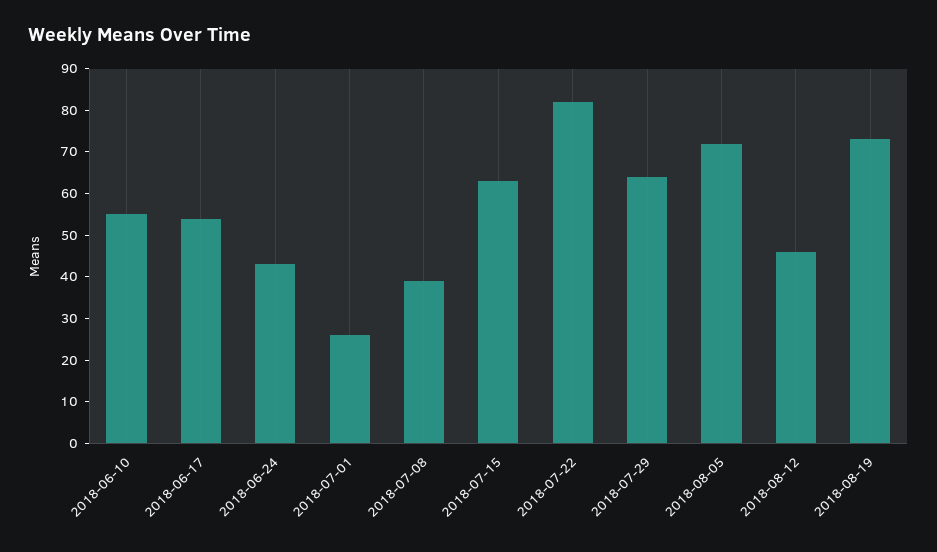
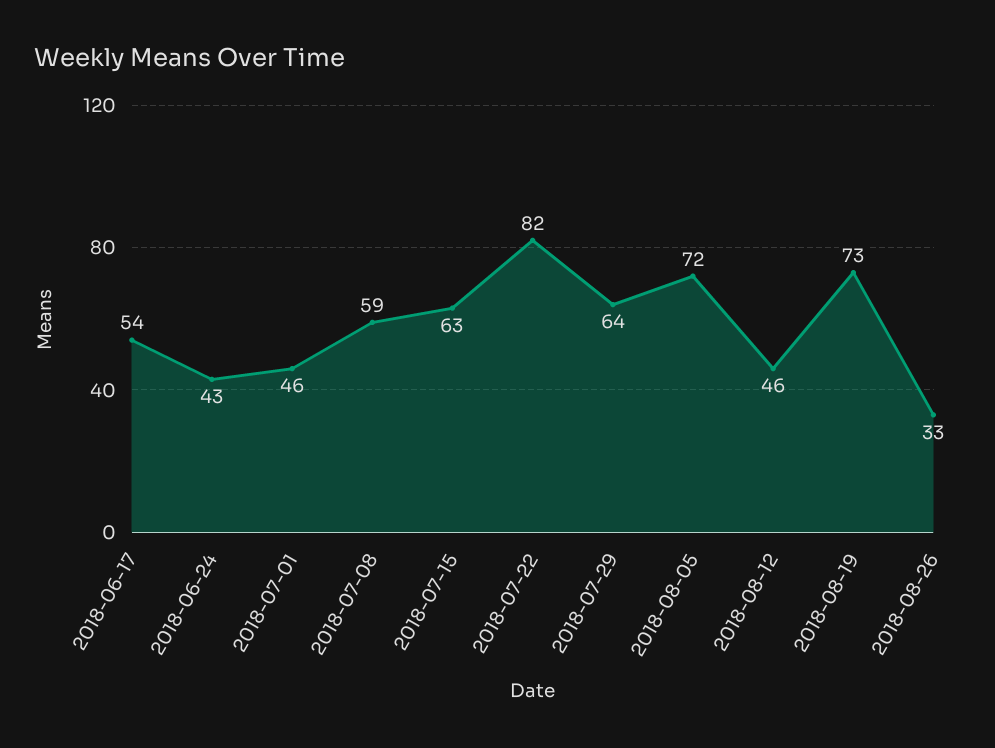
2018-06-10: 55 -> none
2018-07-01: 25 -> 46
2018-07-08: 40 -> 59
2018-08-26: none -> 33

